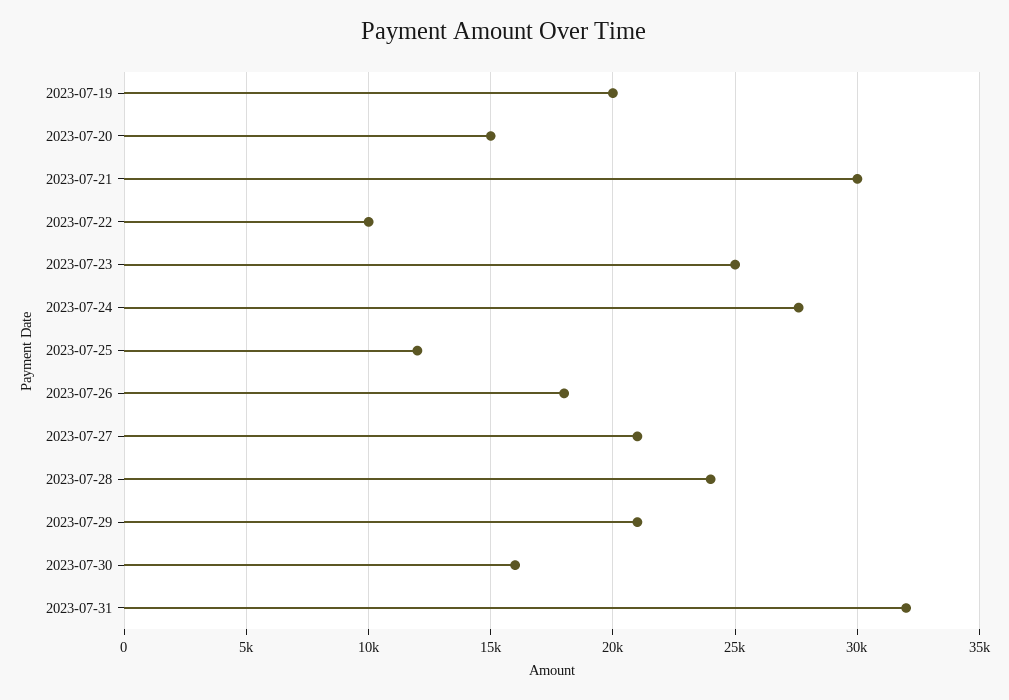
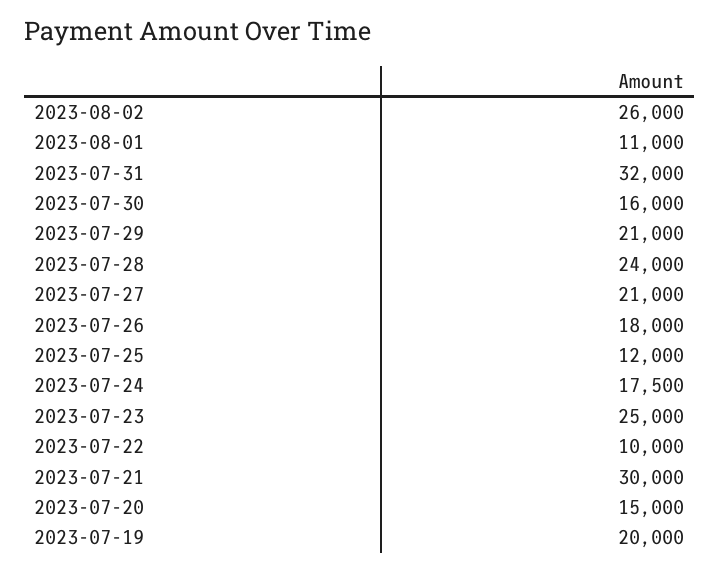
2023-07-24: 27500 -> 17500
2023-08-02: none -> 26000
2023-08-01: none -> 11000

